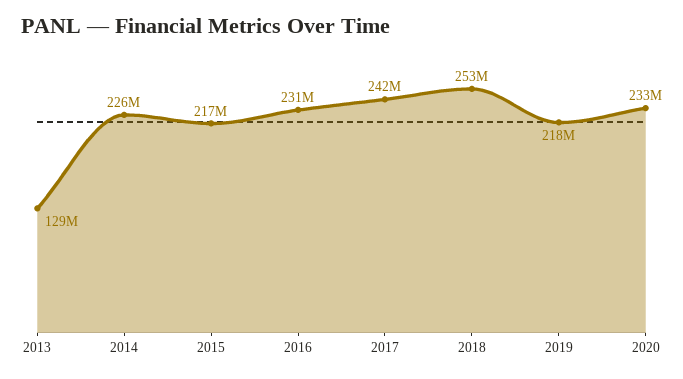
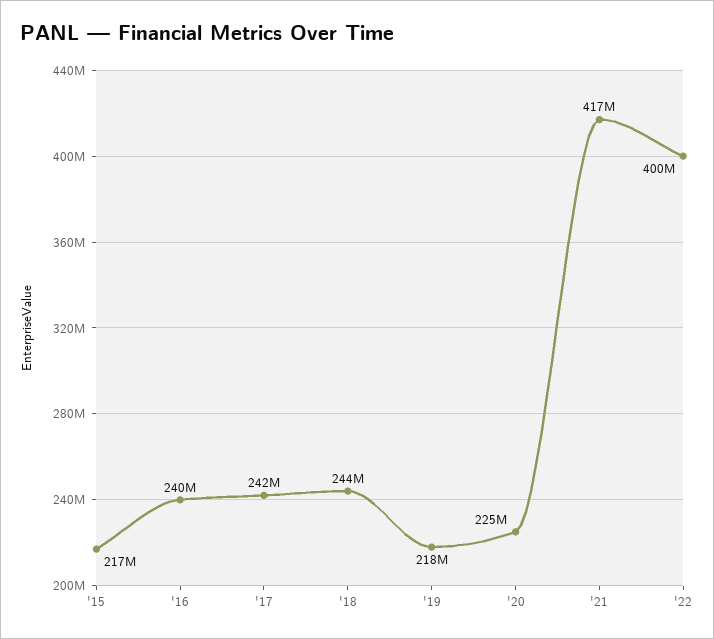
2013: 129000000 -> none
2014: 226000000 -> none
2016: 231000000 -> 240000000
2018: 253000000 -> 244000000
2020: 233000000 -> 225000000
'21: none -> 417000000
'22: none -> 400000000

